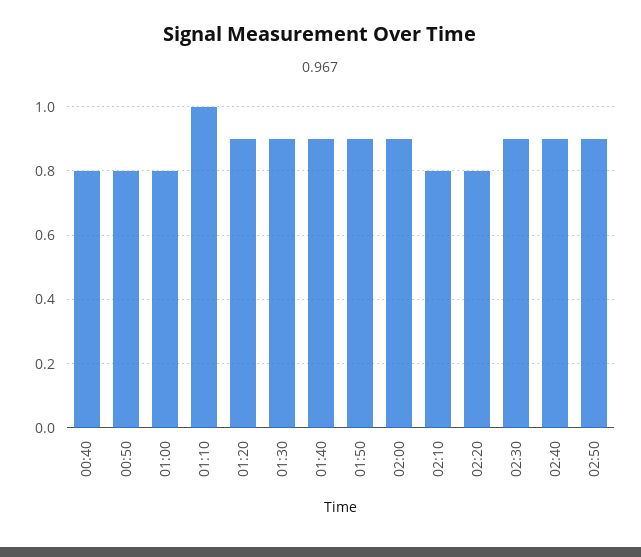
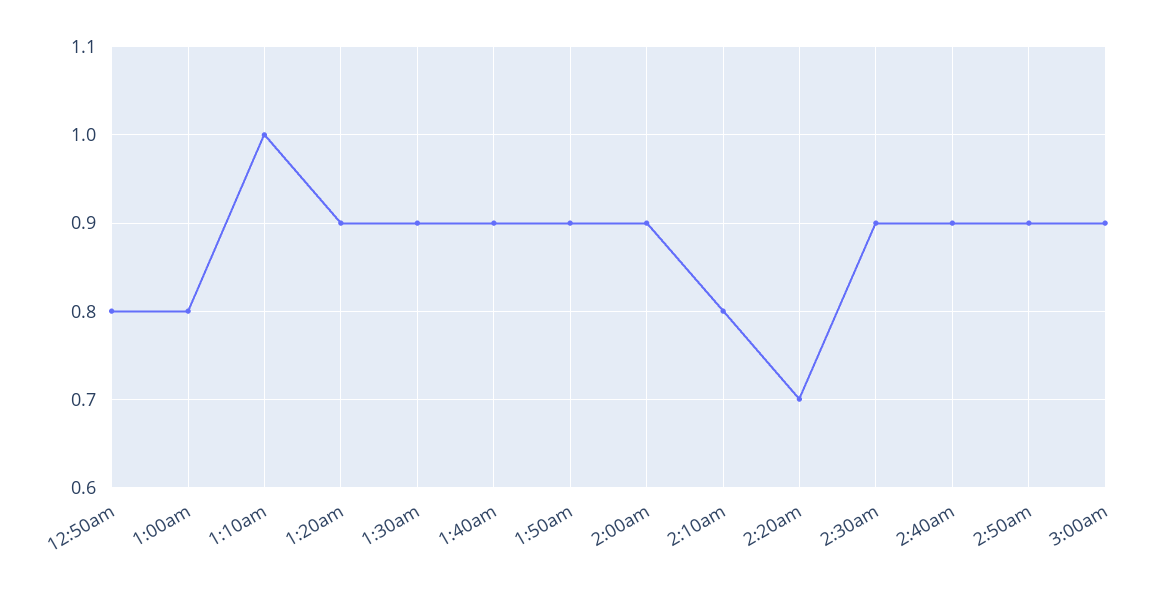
00:40: 0.8 -> none
02:20: 0.8 -> 0.7
3:00am: none -> 0.9

